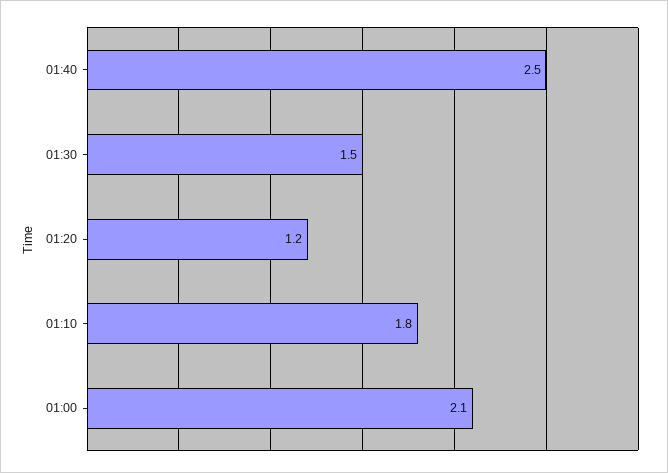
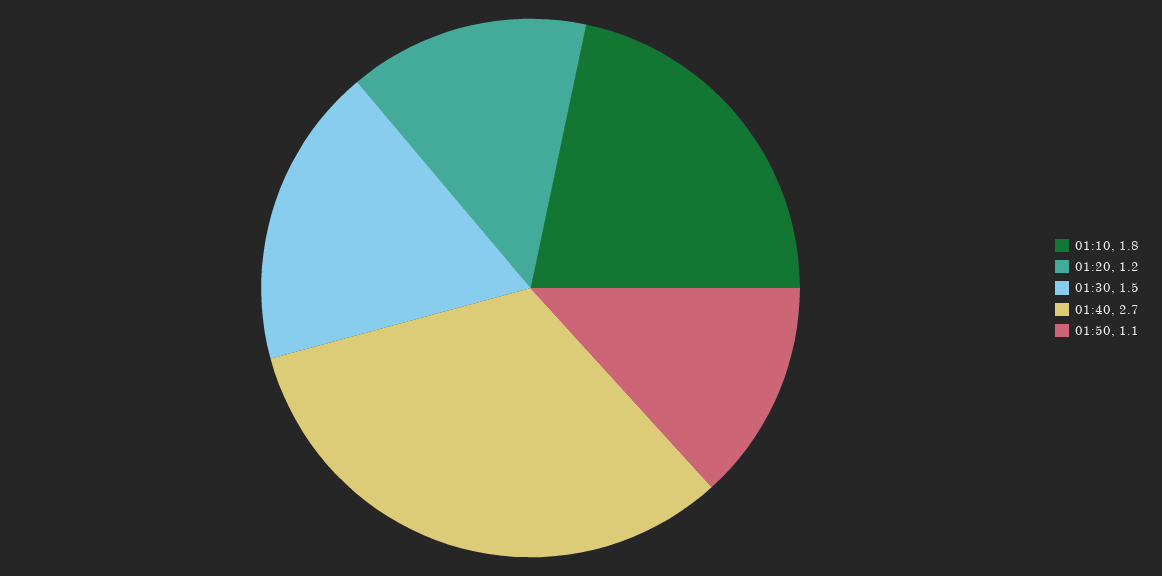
01:40: 2.5 -> 2.7
01:00: 2.1 -> none
01:50: none -> 1.1

